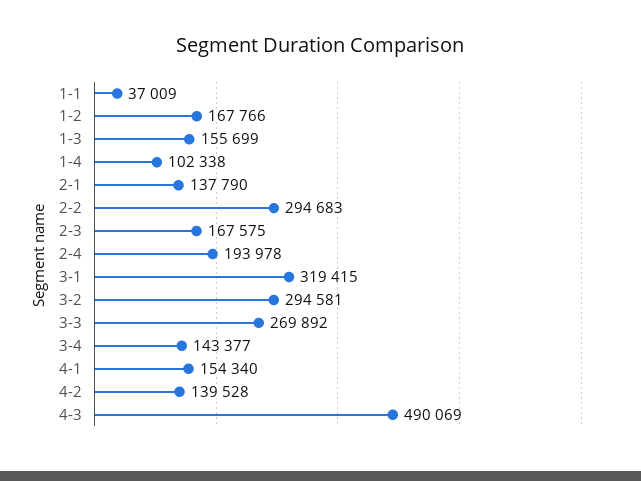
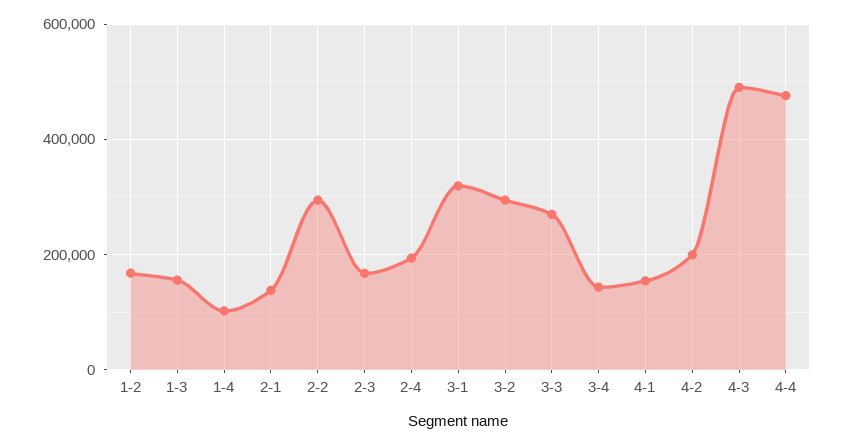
1-1: 37009 -> none
4-2: 139528 -> 200000
4-4: none -> 480000

